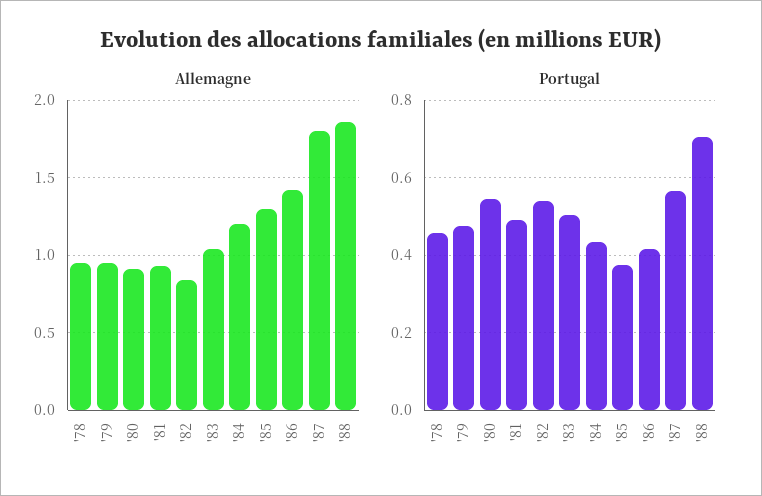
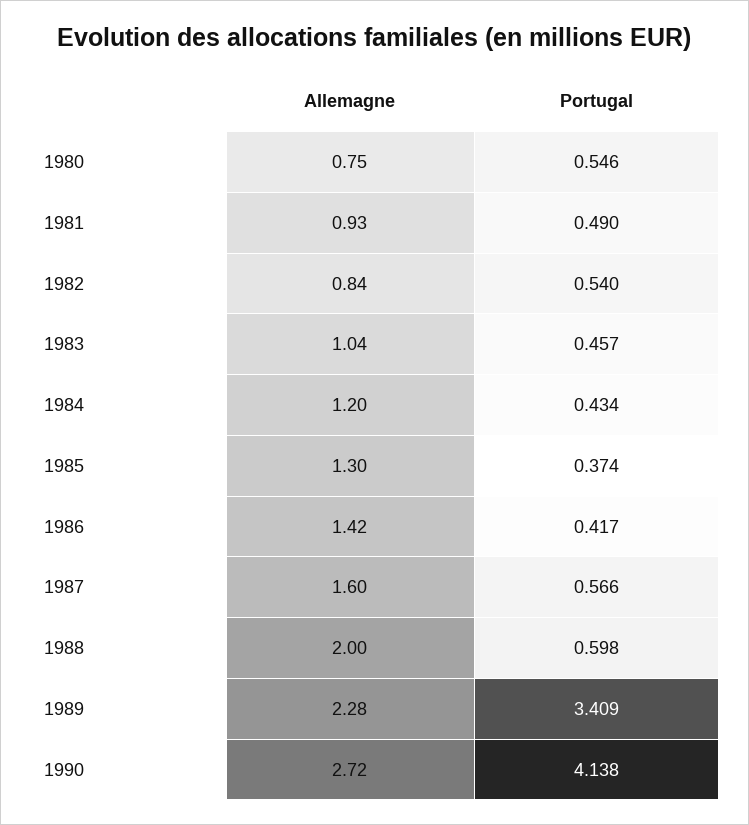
Allemagne, '78: 0.95 -> none
Allemagne, '79: 0.95 -> none
Allemagne, '80: 0.9 -> 0.75
Allemagne, '87: 1.8 -> 1.6
Allemagne, '88: 1.85 -> 2
Portugal, '78: 0.46 -> none
Portugal, '79: 0.48 -> none
Portugal, '83: 0.5 -> 0.457
Portugal, '88: 0.7 -> 0.598
Allemagne, 1989: none -> 2.28
Portugal, 1989: none -> 3.409
Allemagne, 1990: none -> 2.72
Portugal, 1990: none -> 4.138

